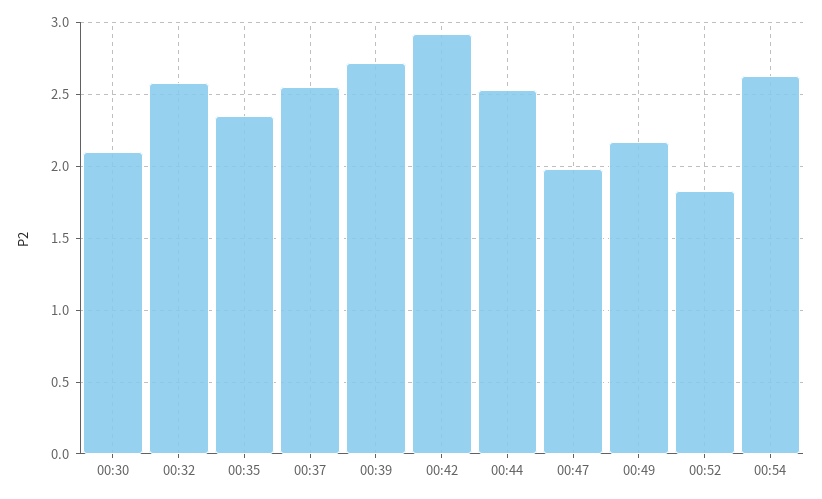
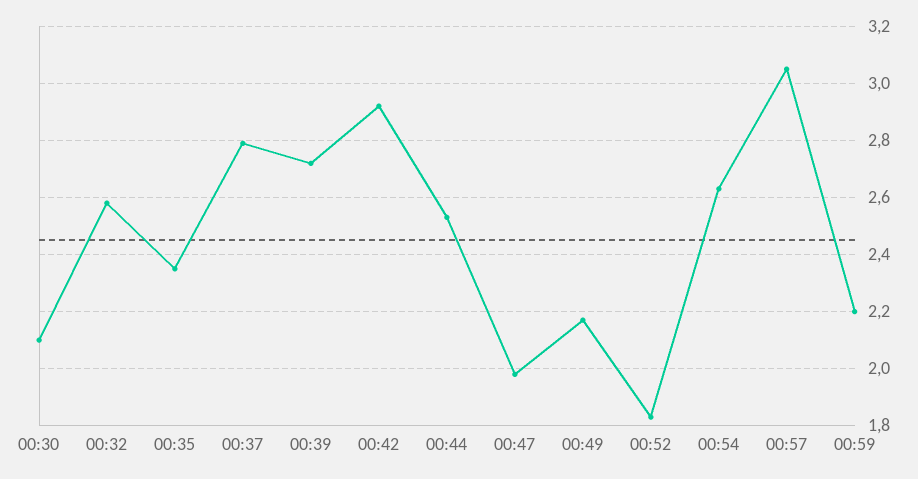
00:37: 2.55 -> 2.8
00:57: none -> 3.05
00:59: none -> 2.2

